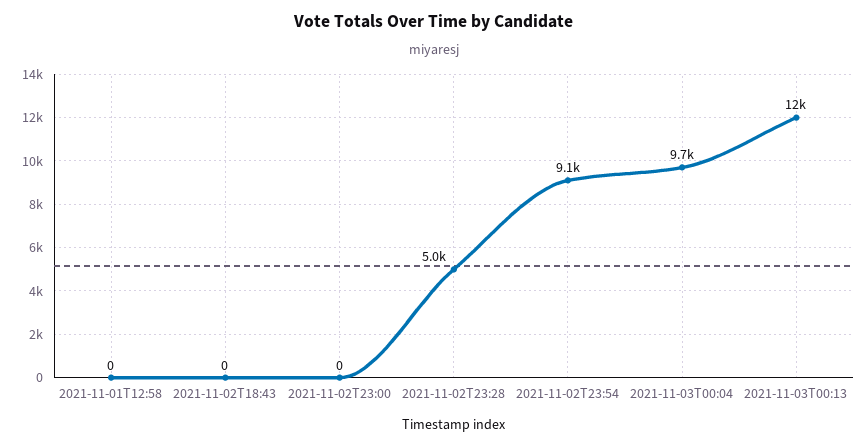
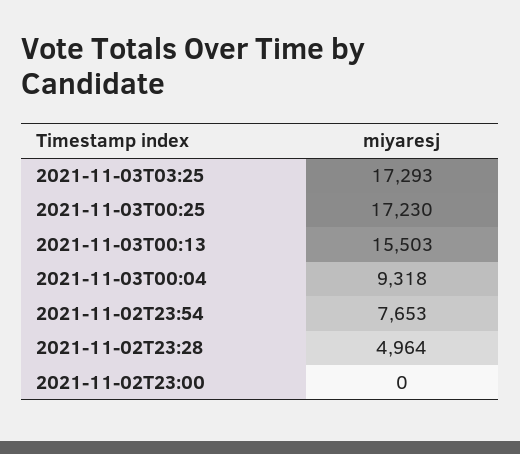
2021-11-01T12:58: 0 -> none
2021-11-02T18:43: 0 -> none
2021-11-02T23:54: 9100 -> 7653
2021-11-03T00:04: 9700 -> 9318
2021-11-03T00:13: 12000 -> 15503
2021-11-03T03:25: none -> 17293
2021-11-03T00:25: none -> 17230

